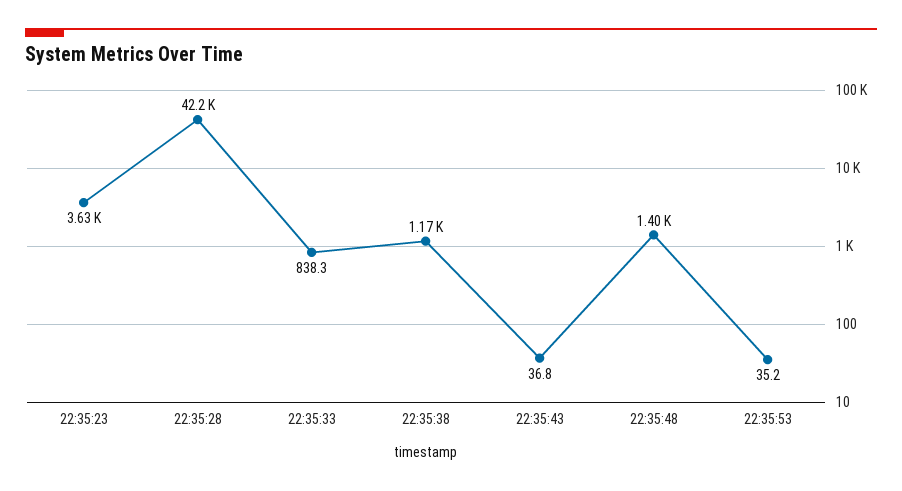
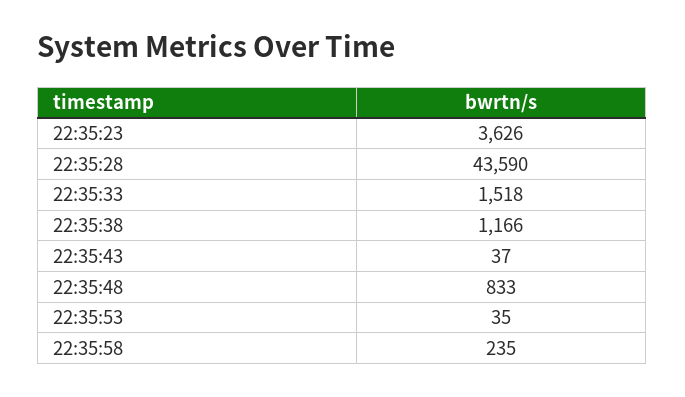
22:35:28: 42200 -> 43590
22:35:33: 838.3 -> 1518
22:35:48: 1400 -> 833
22:35:58: none -> 235

